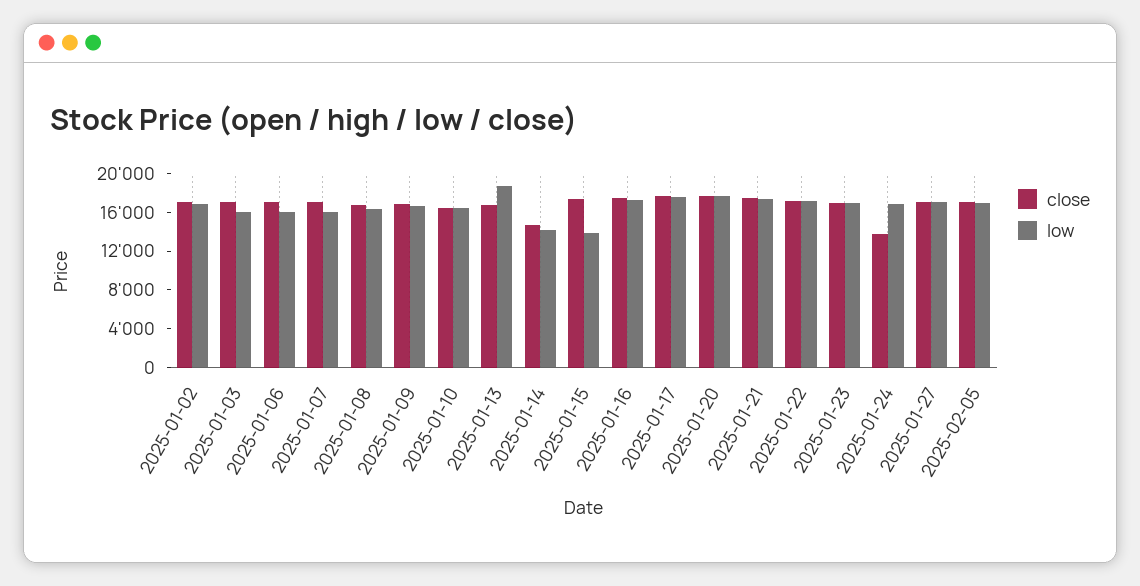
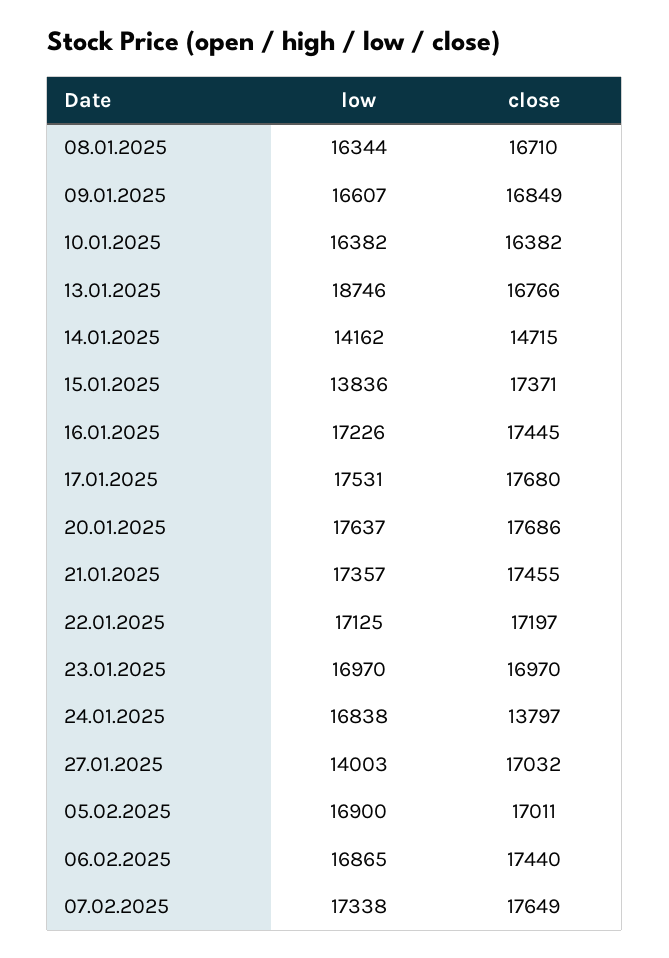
close, 2025-01-02: 17000 -> none
low, 2025-01-02: 17000 -> none
close, 2025-01-03: 17000 -> none
low, 2025-01-03: 16000 -> none
close, 2025-01-06: 17000 -> none
low, 2025-01-06: 16000 -> none
close, 2025-01-07: 17000 -> none
low, 2025-01-07: 16000 -> none
low, 2025-01-27: 17000 -> 14003
low, 06.02.2025: none -> 16865
close, 06.02.2025: none -> 17440
low, 07.02.2025: none -> 17338
close, 07.02.2025: none -> 17649

